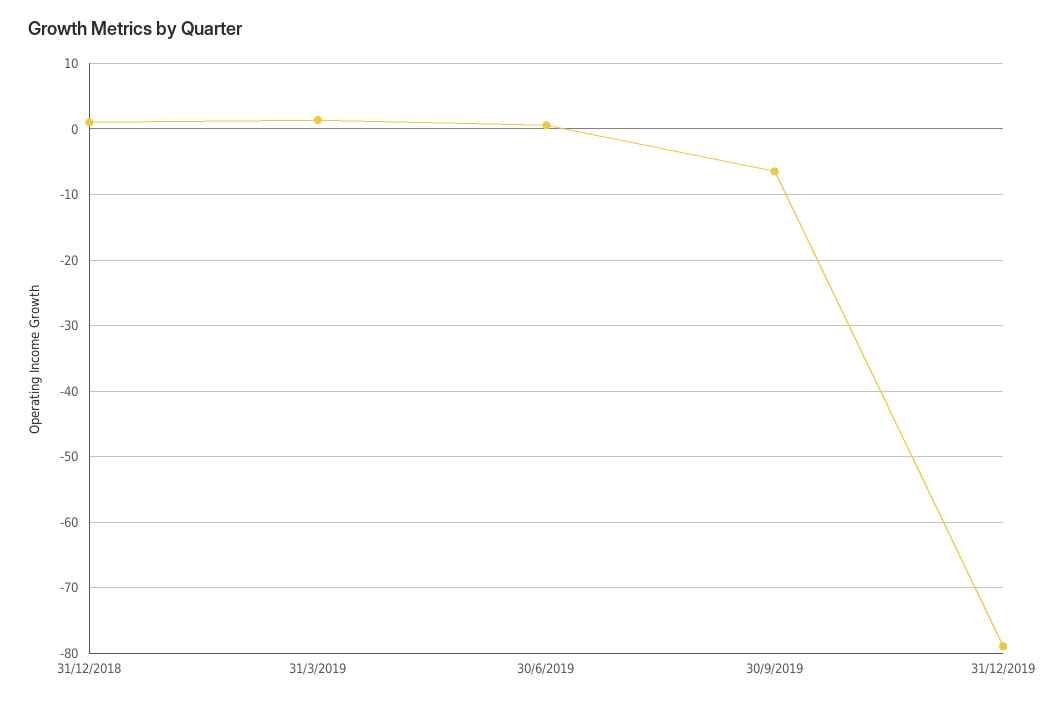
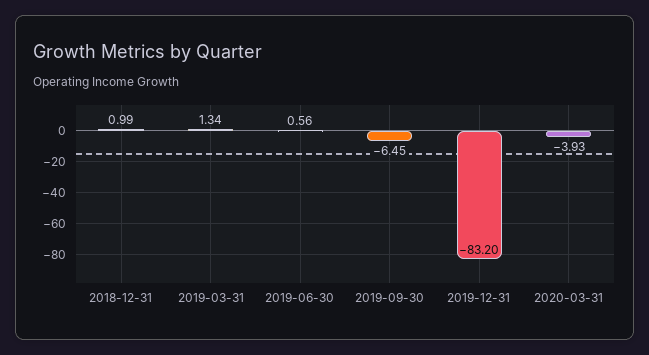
31/12/2019: -79 -> -83.2
2020-03-31: none -> -3.93

